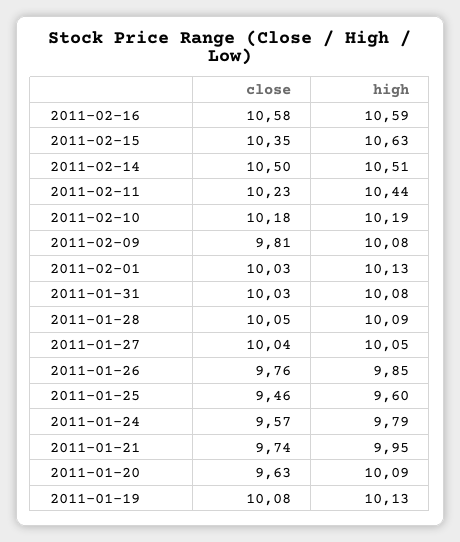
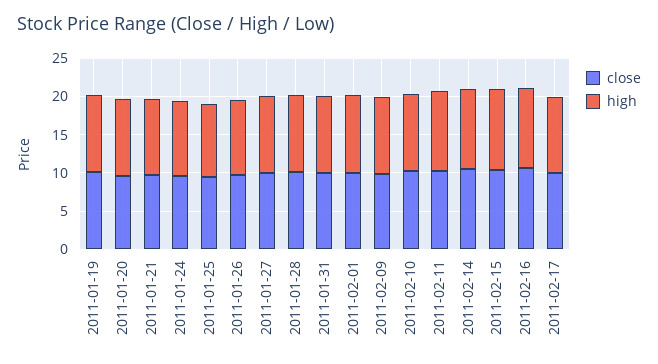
close, 2011-02-17: none -> 10
high, 2011-02-17: none -> 10

